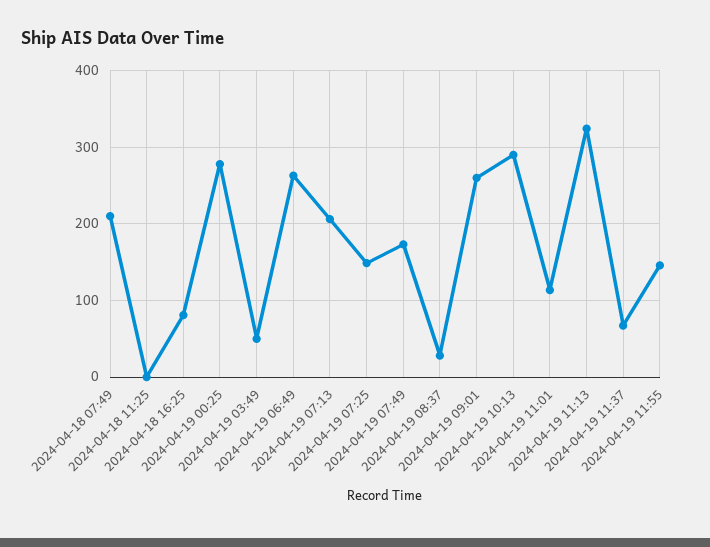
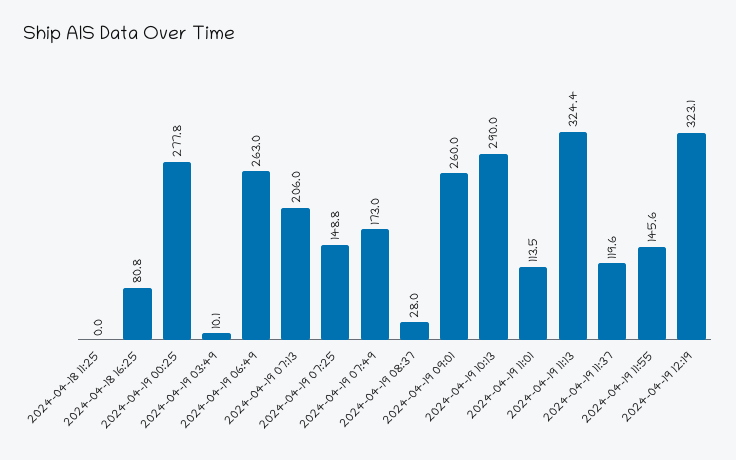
2024-04-18 07:49: 210 -> none
2024-04-19 03:49: 50 -> 10.1
2024-04-19 11:37: 70 -> 119.6
2024-04-19 12:19: none -> 323.1

